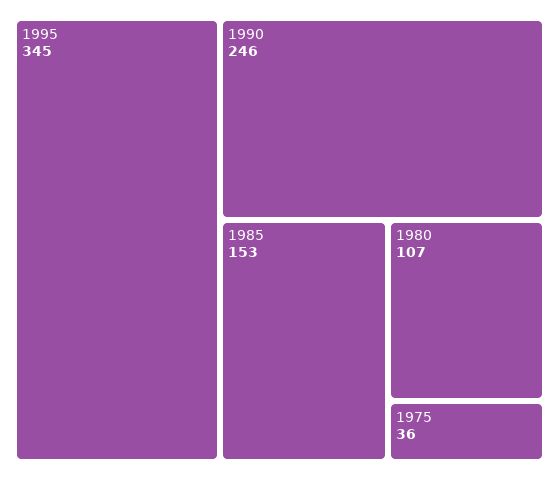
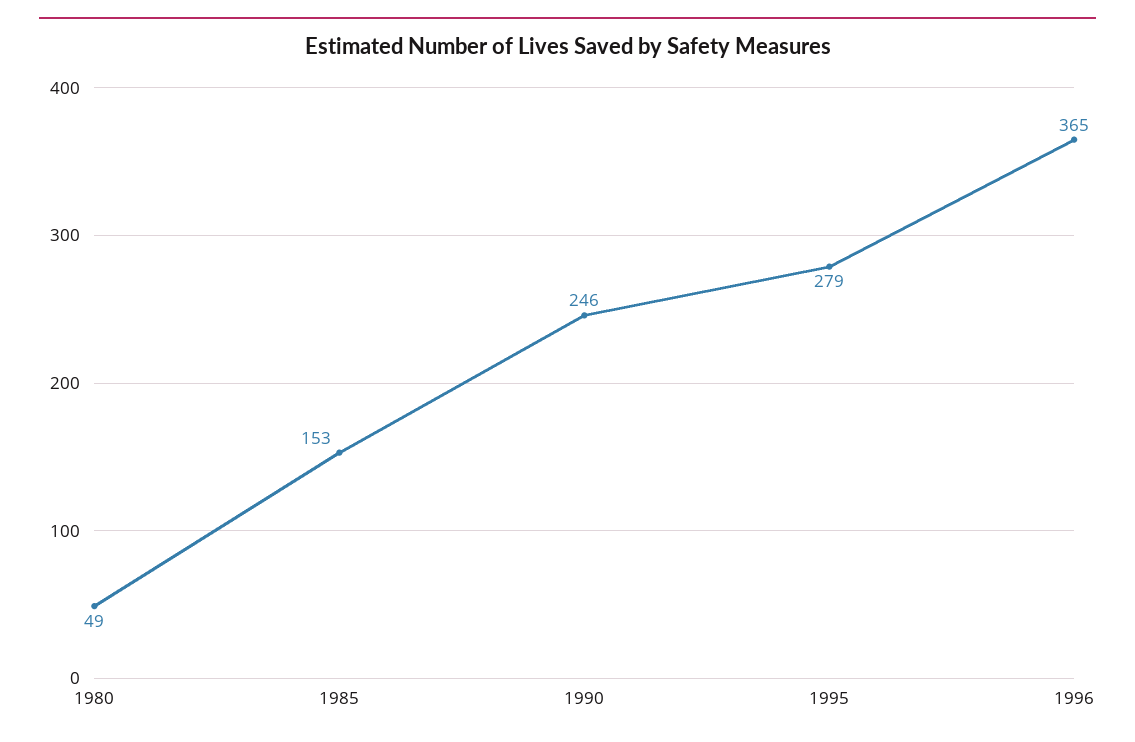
1995: 345 -> 279
1980: 107 -> 49
1975: 36 -> none
1996: none -> 365

